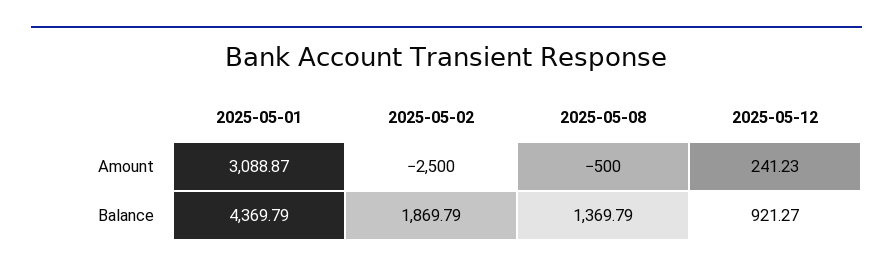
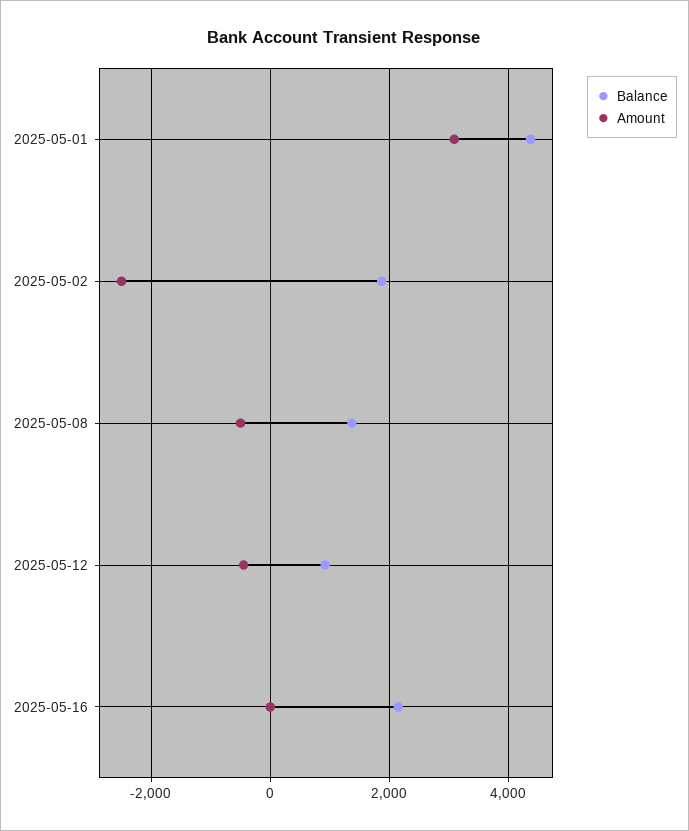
Amount, 2025-05-12: 241.23 -> -400
Balance, 2025-05-16: none -> 2200
Amount, 2025-05-16: none -> 0

